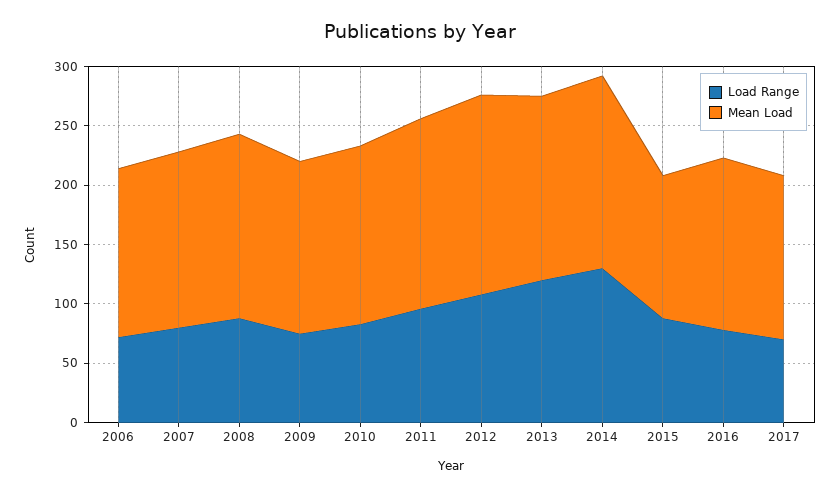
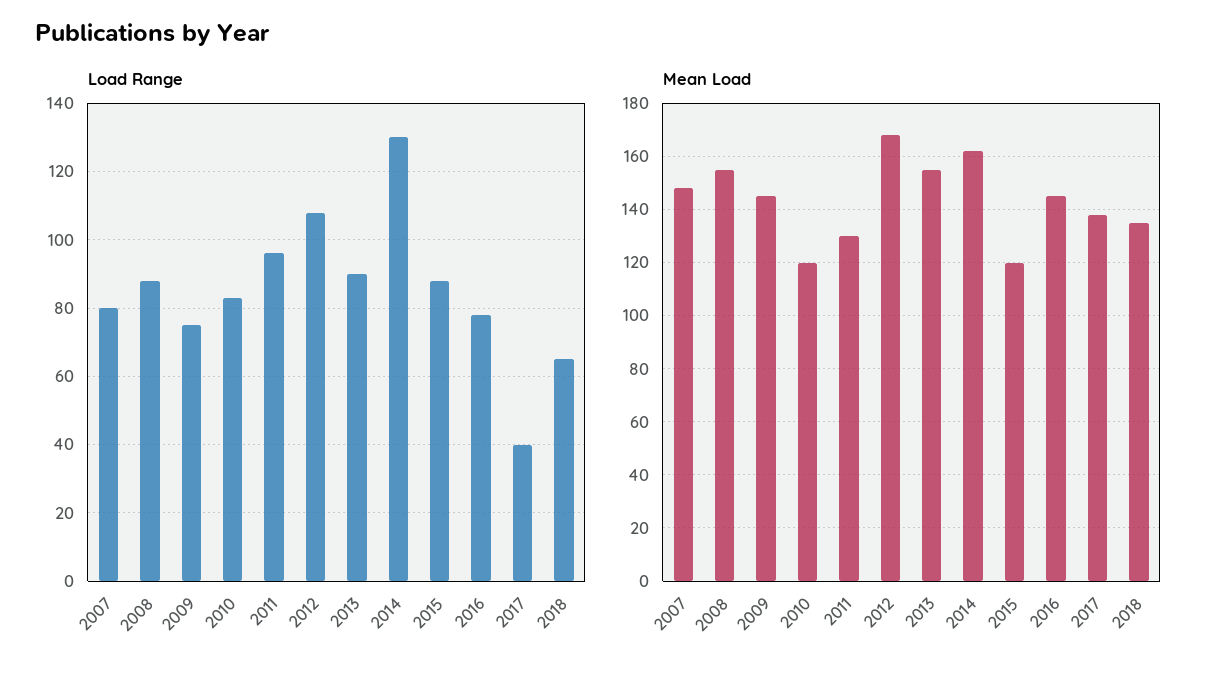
Load Range, 2006: 70 -> none
Mean Load, 2006: 140 -> none
Mean Load, 2010: 150 -> 120
Mean Load, 2011: 160 -> 130
Load Range, 2013: 120 -> 90
Load Range, 2017: 70 -> 40
Load Range, 2018: none -> 65
Mean Load, 2018: none -> 135

